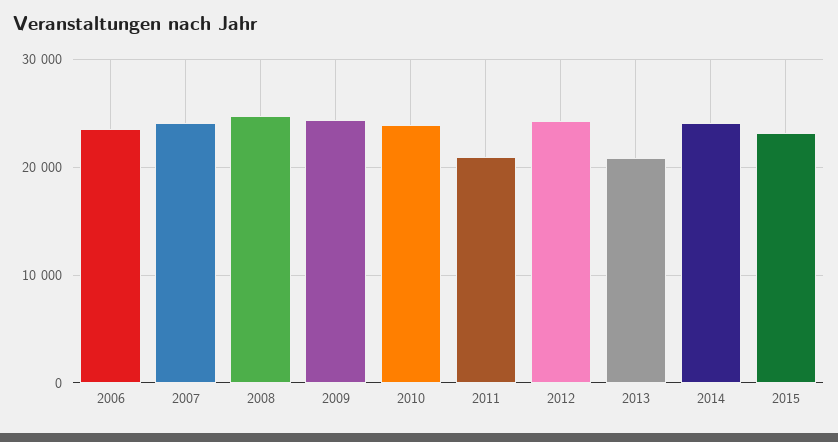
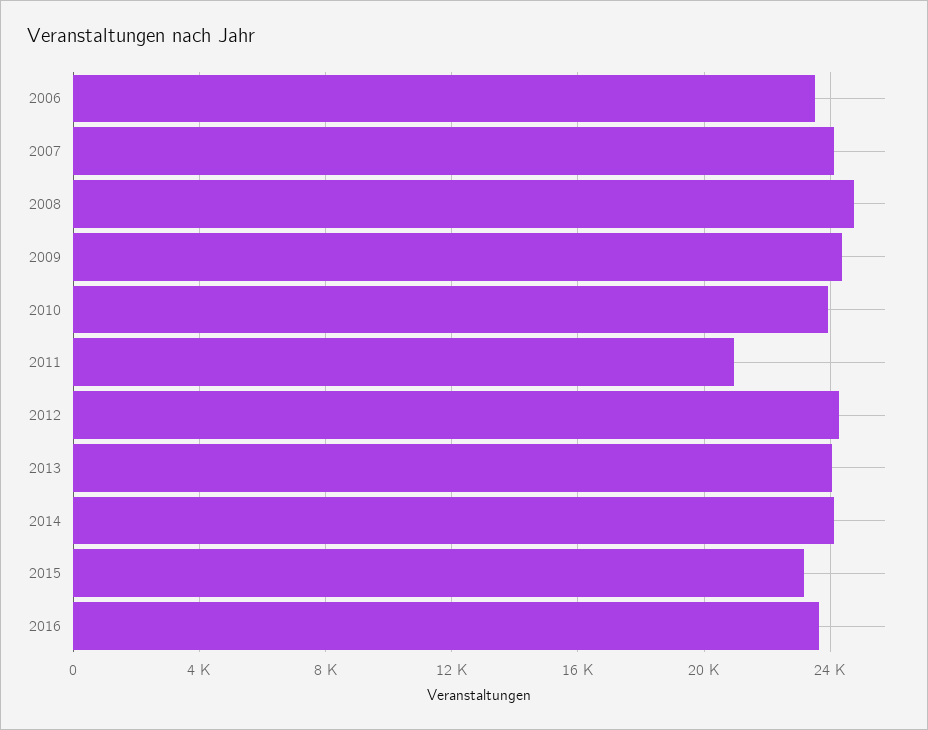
2013: 21000 -> 24000
2016: none -> 23500

